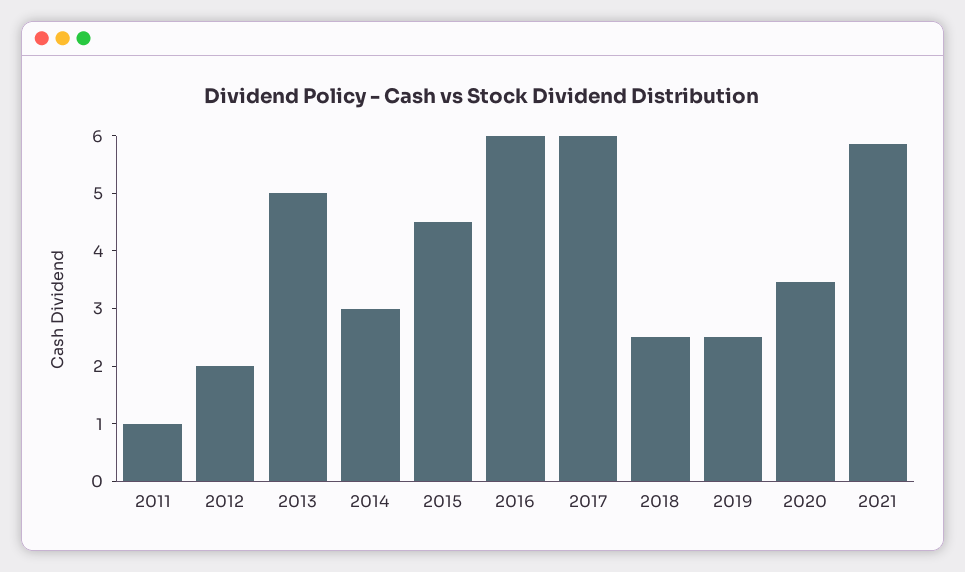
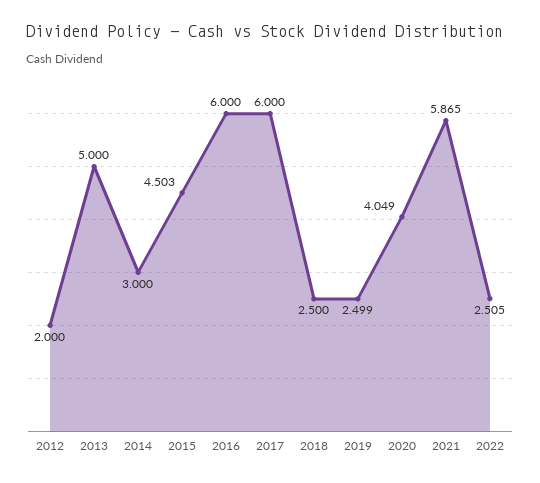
2011: 1 -> none
2020: 3.4 -> 4.049
2022: none -> 2.505

